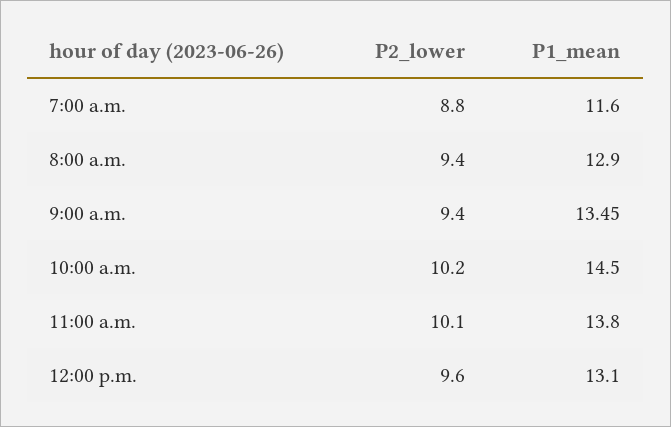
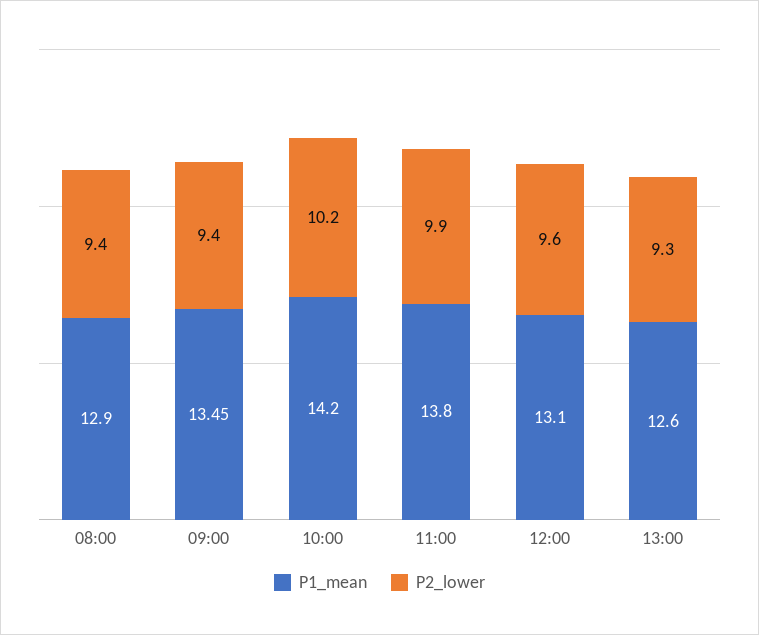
P2_lower, 7:00 a.m.: 8.8 -> none
P1_mean, 7:00 a.m.: 11.6 -> none
P1_mean, 10:00 a.m.: 14.5 -> 14.2
P2_lower, 11:00 a.m.: 10.1 -> 9.9
P1_mean, 13:00: none -> 12.6
P2_lower, 13:00: none -> 9.3

